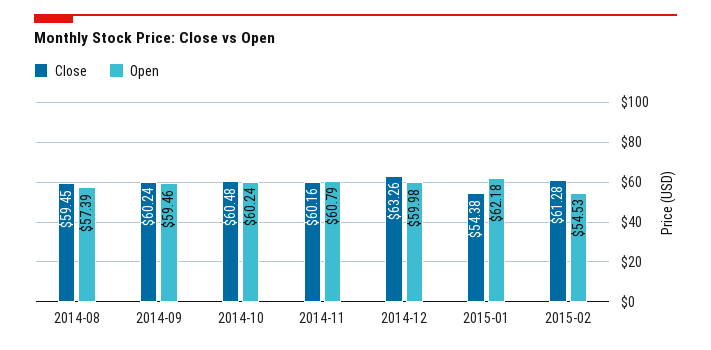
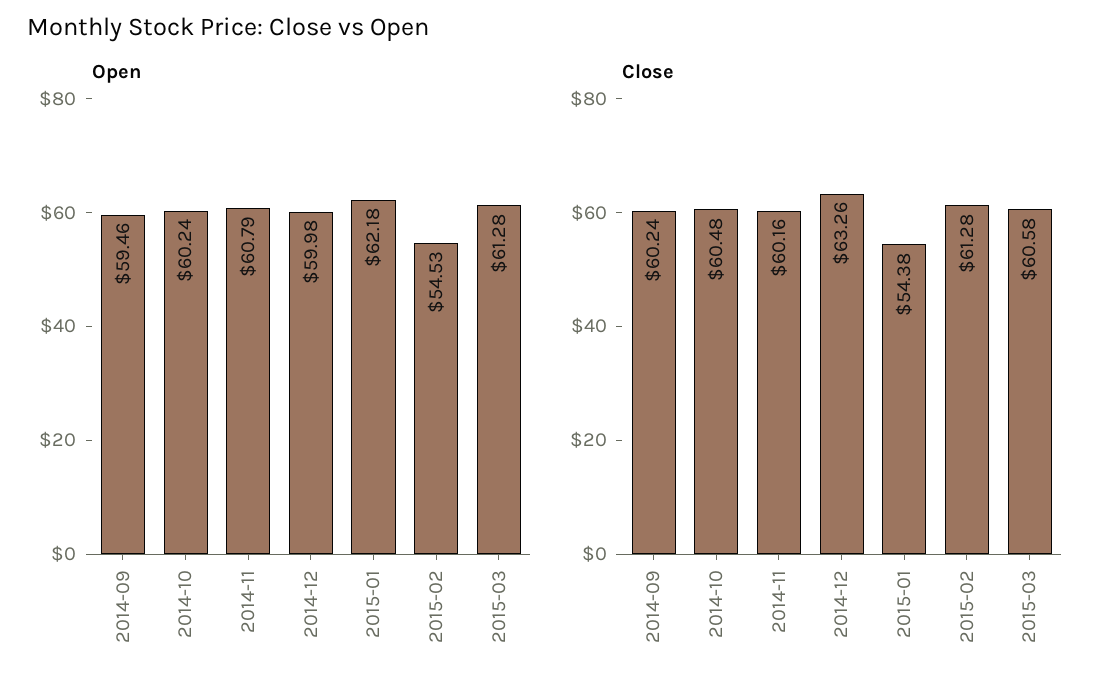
Close, 2014-08: 59.45 -> none
Open, 2014-08: 57.39 -> none
Open, 2015-03: none -> 61.28
Close, 2015-03: none -> 60.58

